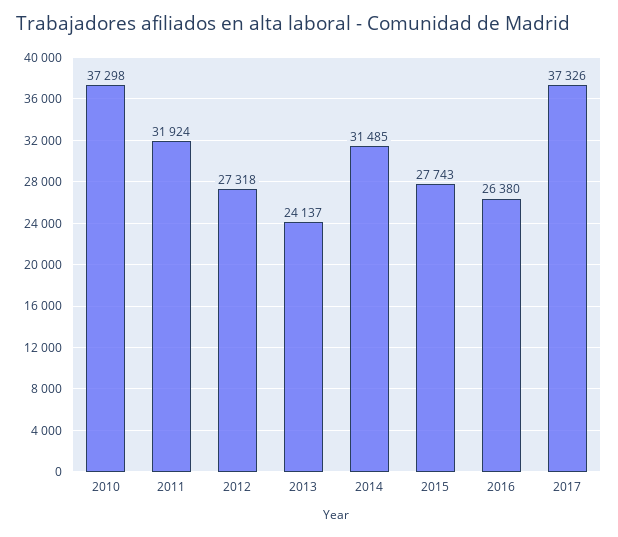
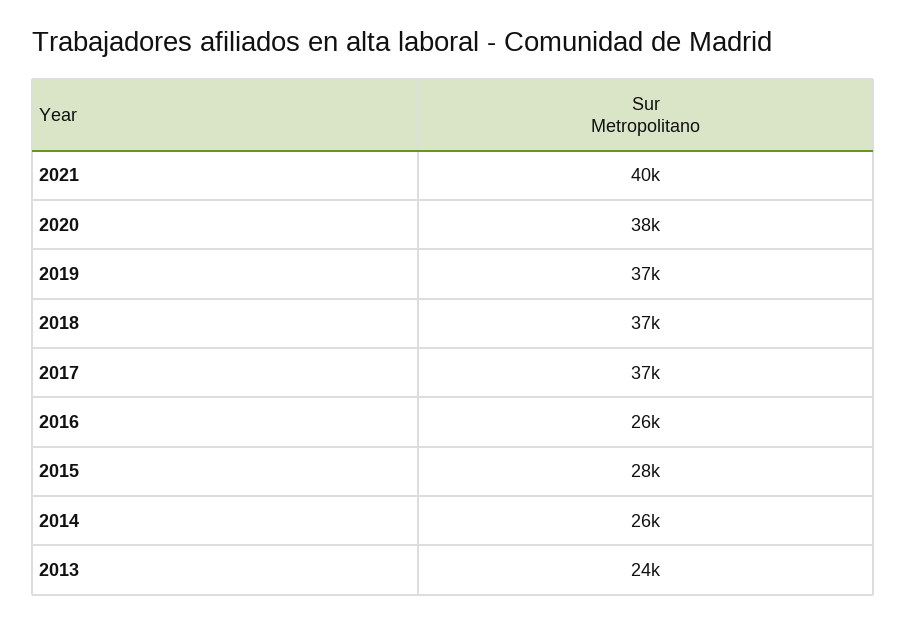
2010: 37298 -> none
2011: 31924 -> none
2012: 27318 -> none
2014: 31485 -> 26000
2021: none -> 40000
2020: none -> 38000
2019: none -> 37000
2018: none -> 37000

